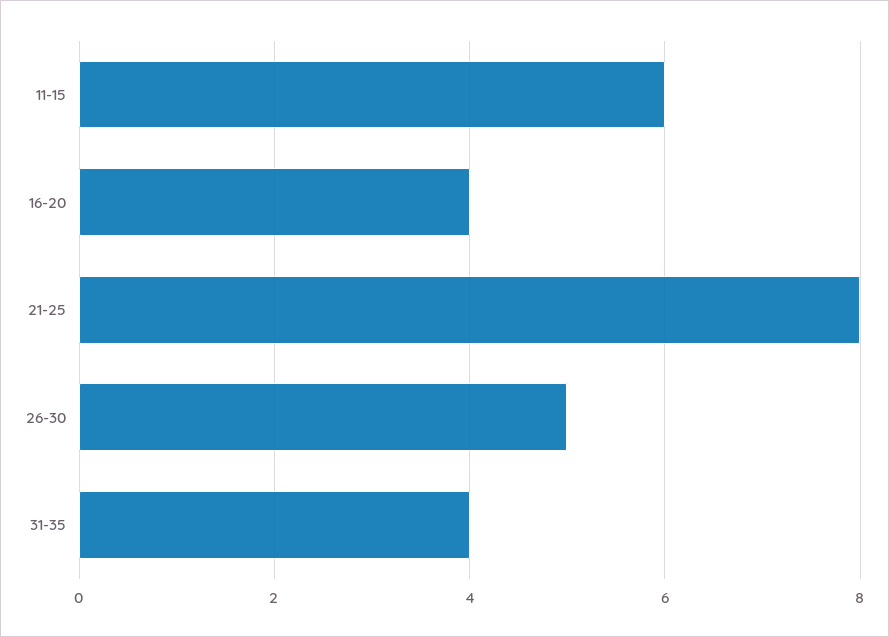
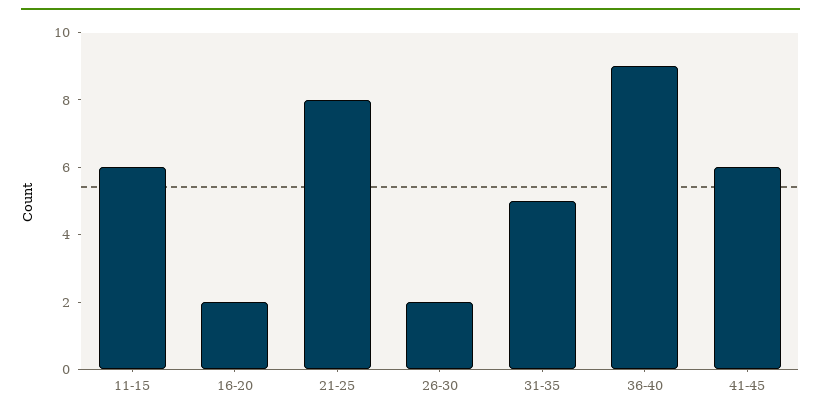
16-20: 4 -> 2
26-30: 5 -> 2
31-35: 4 -> 5
36-40: none -> 9
41-45: none -> 6

